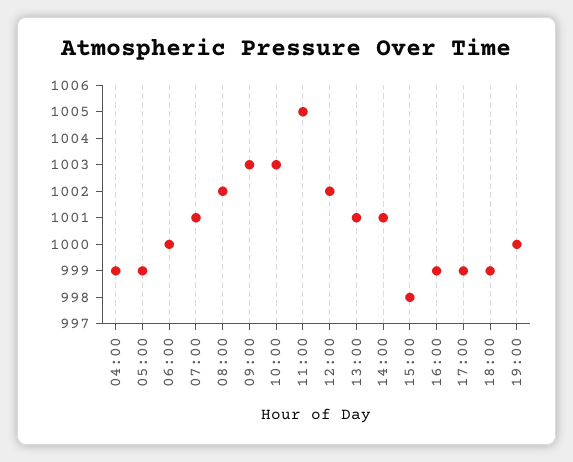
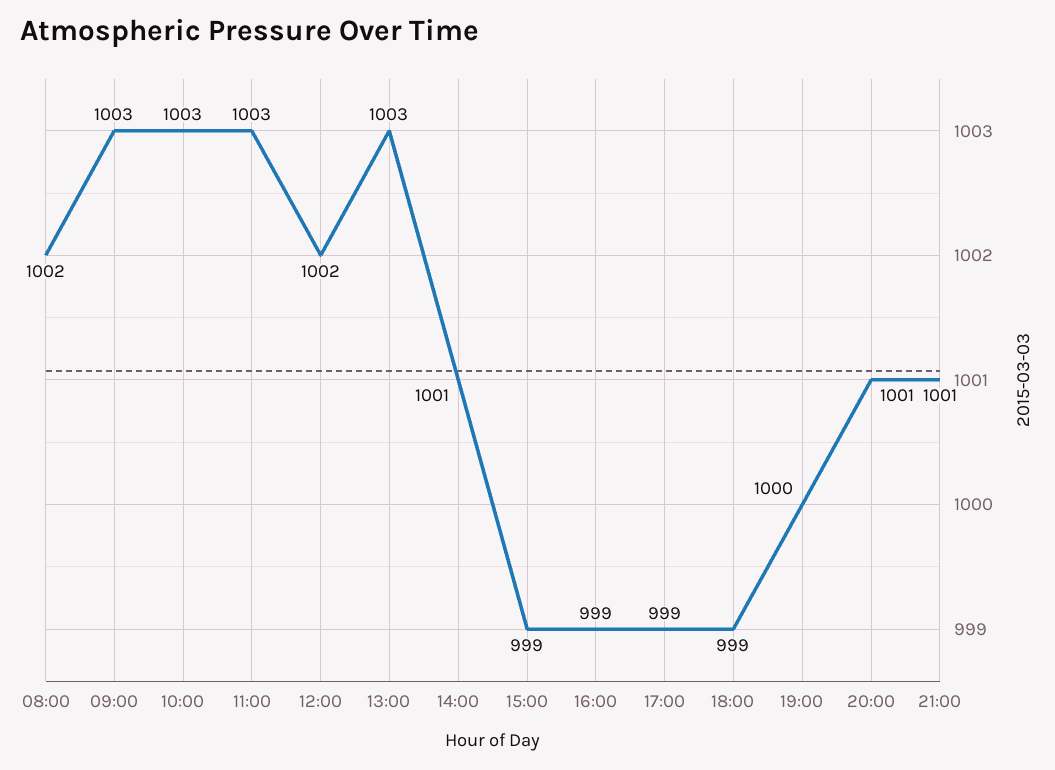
04:00: 999 -> none
05:00: 999 -> none
06:00: 1000 -> none
07:00: 1001 -> none
11:00: 1005 -> 1003
13:00: 1001 -> 1003
15:00: 998 -> 999
20:00: none -> 1001
21:00: none -> 1001

